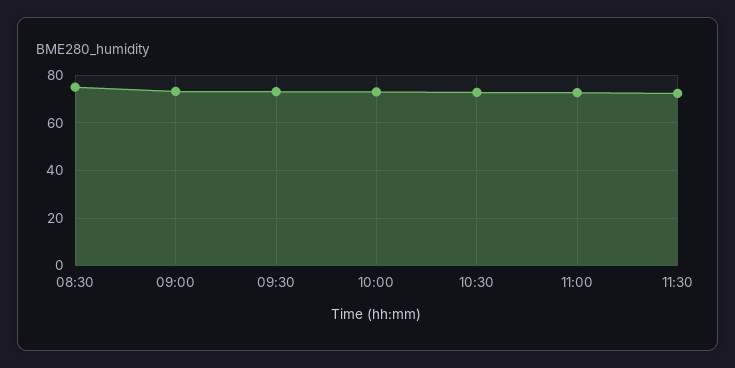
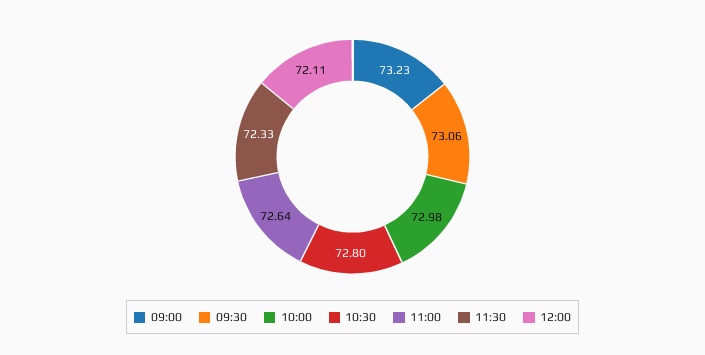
08:30: 75 -> none
12:00: none -> 72.11

